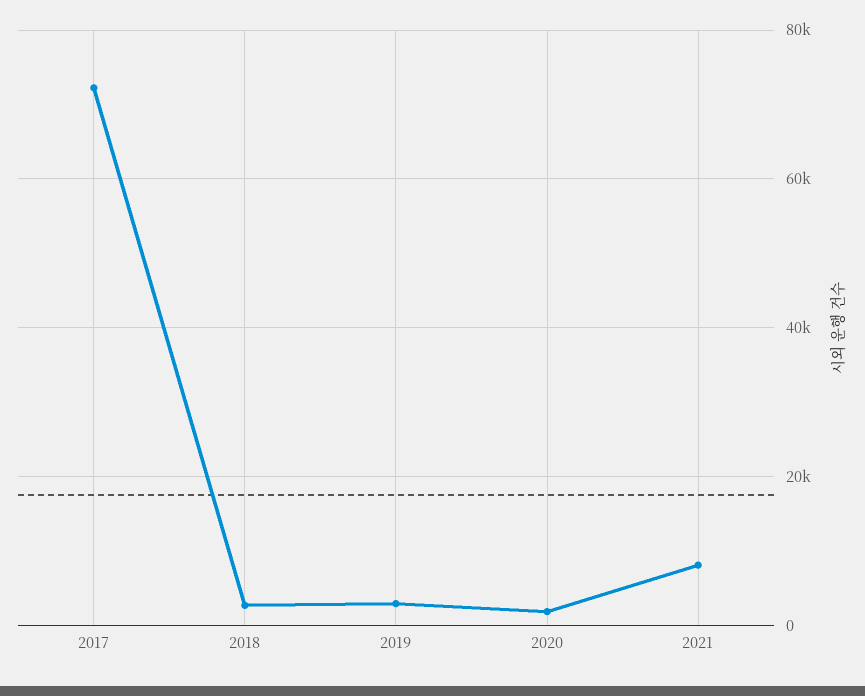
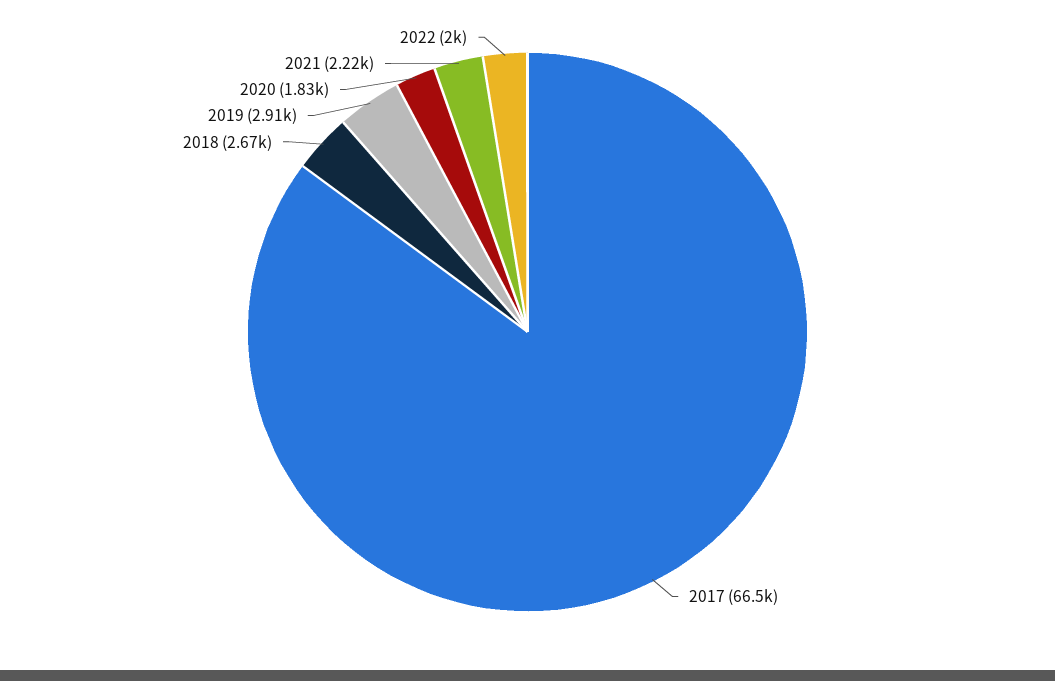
2017: 72000 -> 66500
2021: 8000 -> 2220
2022: none -> 2000

